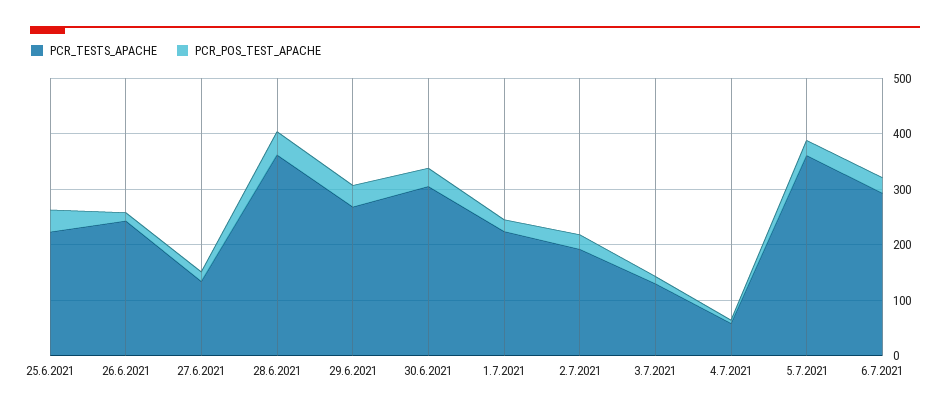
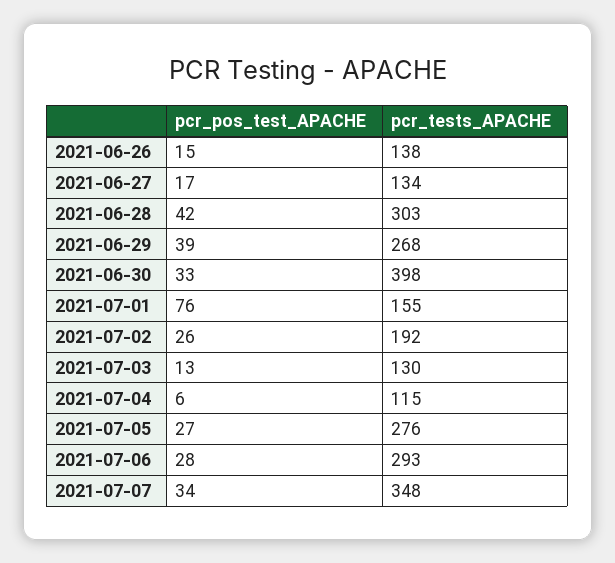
PCR_TESTS_APACHE, 25.6.2021: 220 -> none
PCR_POS_TEST_APACHE, 25.6.2021: 40 -> none
PCR_TESTS_APACHE, 26.6.2021: 240 -> 138
PCR_TESTS_APACHE, 28.6.2021: 360 -> 303
PCR_TESTS_APACHE, 30.6.2021: 300 -> 398
PCR_TESTS_APACHE, 1.7.2021: 220 -> 155
PCR_POS_TEST_APACHE, 1.7.2021: 20 -> 76
PCR_TESTS_APACHE, 4.7.2021: 60 -> 115
PCR_TESTS_APACHE, 5.7.2021: 360 -> 276
PCR_POS_TEST_APACHE, 2021-07-07: none -> 34
PCR_TESTS_APACHE, 2021-07-07: none -> 348

